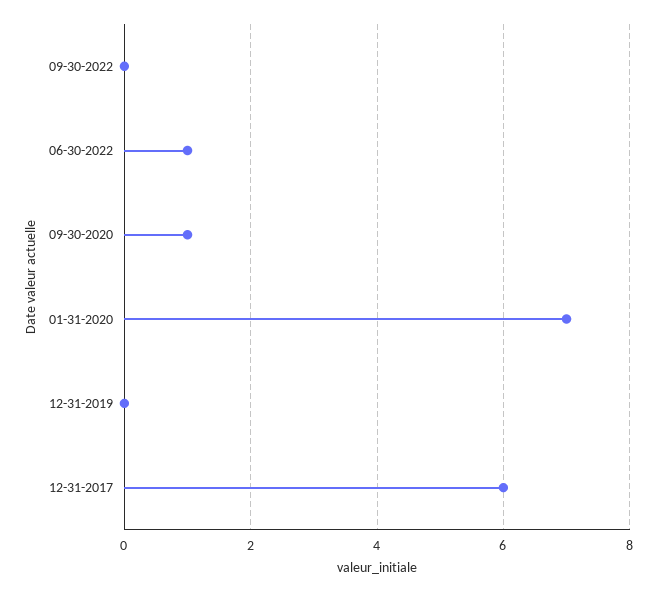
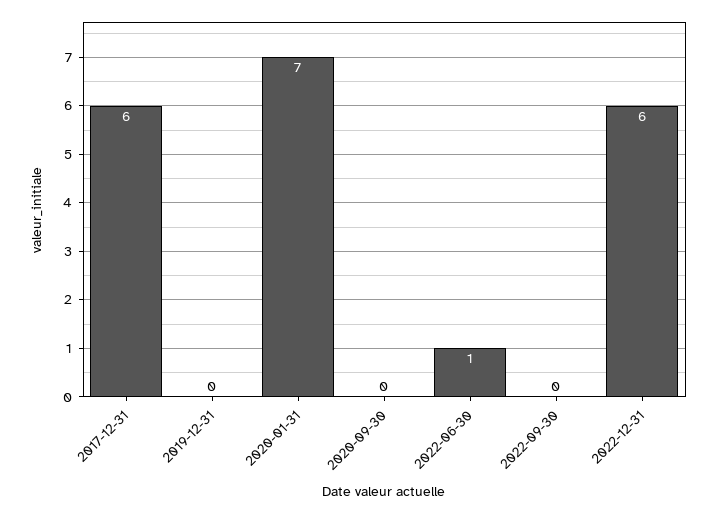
09-30-2020: 1 -> 0
2022-12-31: none -> 6

